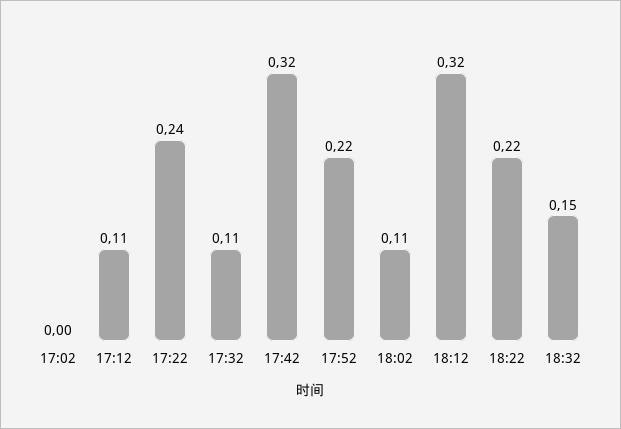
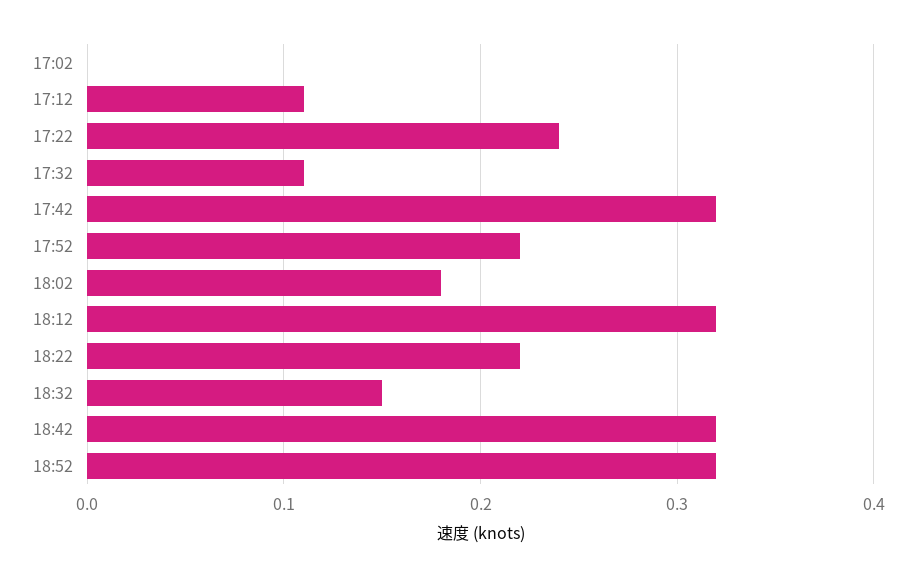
18:02: 0.11 -> 0.18
18:42: none -> 0.32
18:52: none -> 0.32

